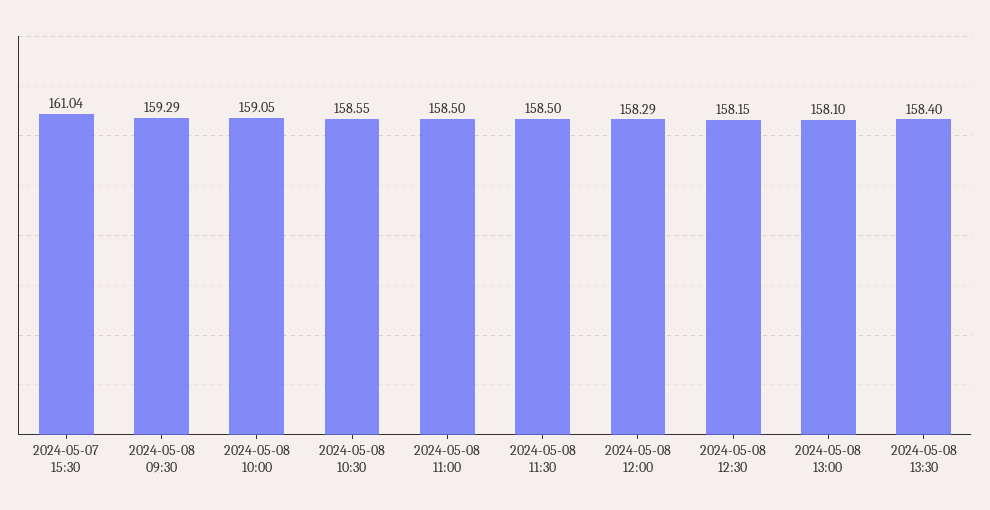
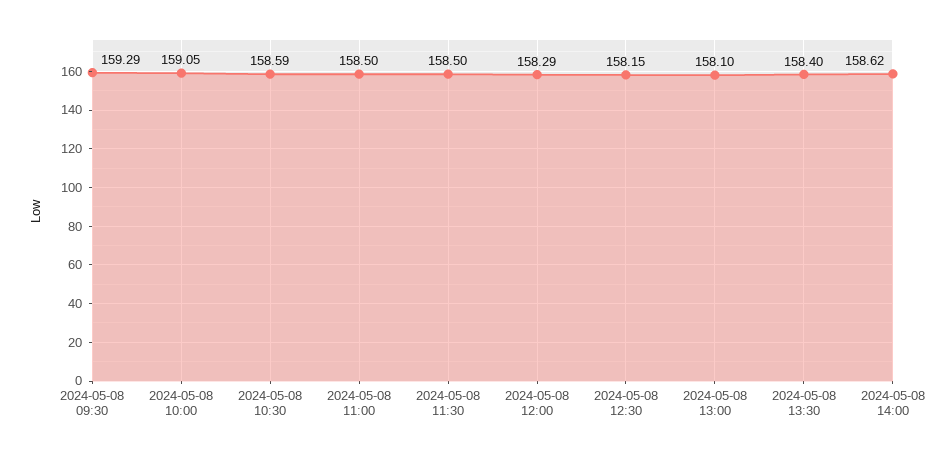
2024-05-07 15:30: 161.04 -> none
2024-05-08 10:30: 158.55 -> 158.59
2024-05-08 14:00: none -> 158.62

